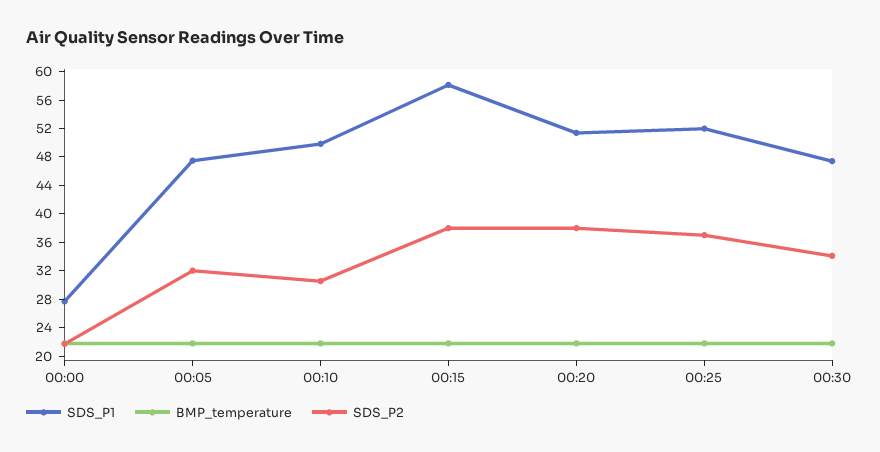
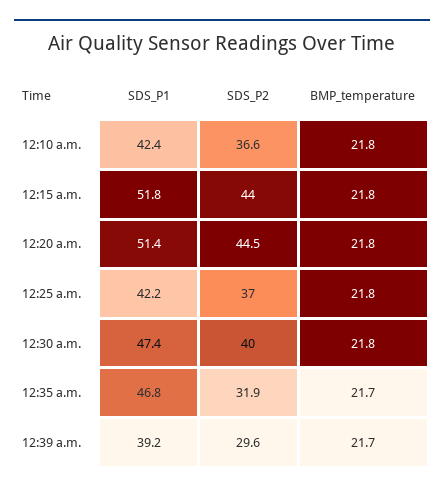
SDS_P1, 00:00: 28 -> none
BMP_temperature, 00:00: 22 -> none
SDS_P2, 00:00: 22 -> none
SDS_P1, 00:05: 48 -> none
BMP_temperature, 00:05: 22 -> none
SDS_P2, 00:05: 32 -> none
SDS_P1, 00:10: 50 -> 42.4
SDS_P2, 00:10: 30 -> 36.6
SDS_P1, 00:15: 58 -> 51.8
SDS_P2, 00:15: 38 -> 44
SDS_P2, 00:20: 38 -> 44.5
SDS_P1, 00:25: 52 -> 42.2
SDS_P2, 00:30: 34 -> 40
SDS_P1, 12:35 a.m.: none -> 46.8
SDS_P2, 12:35 a.m.: none -> 31.9
BMP_temperature, 12:35 a.m.: none -> 21.7
SDS_P1, 12:39 a.m.: none -> 39.2
SDS_P2, 12:39 a.m.: none -> 29.6
BMP_temperature, 12:39 a.m.: none -> 21.7

